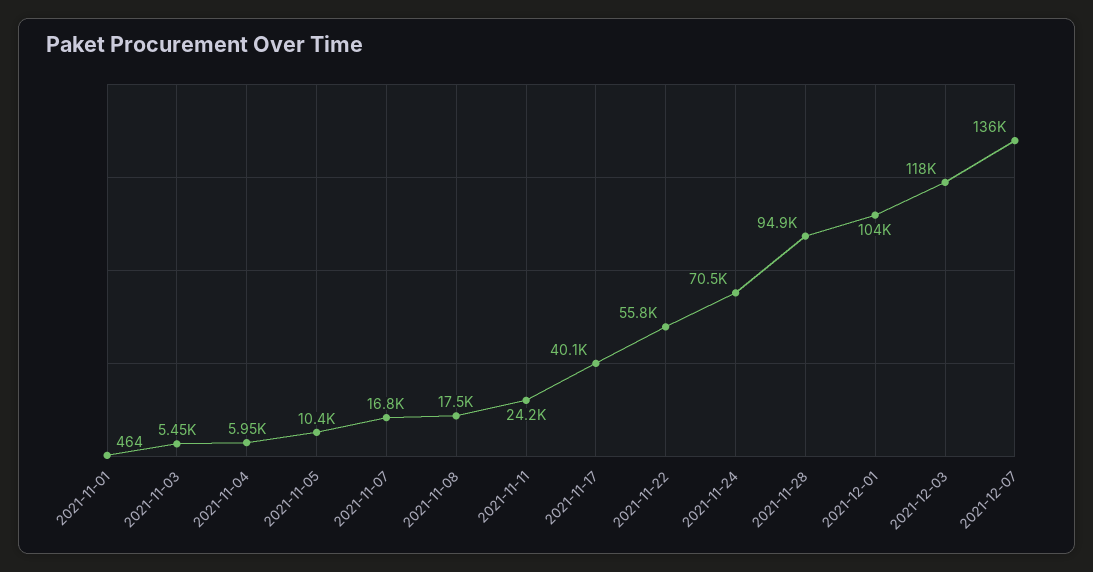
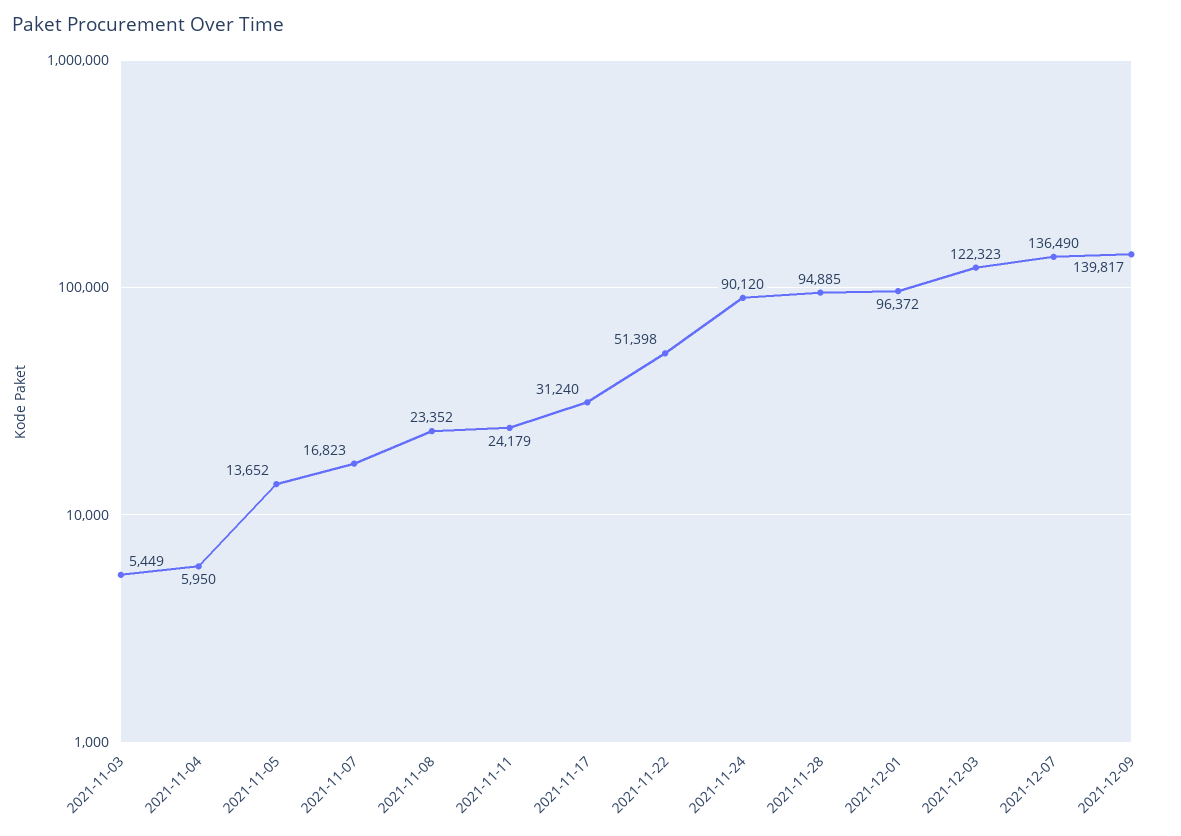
2021-11-01: 464 -> none
2021-11-05: 10400 -> 13652
2021-11-08: 17500 -> 23352
2021-11-17: 40100 -> 31240
2021-11-22: 55800 -> 51398
2021-11-24: 70500 -> 90120
2021-12-01: 104000 -> 96372
2021-12-03: 118000 -> 122323
2021-12-09: none -> 139817

